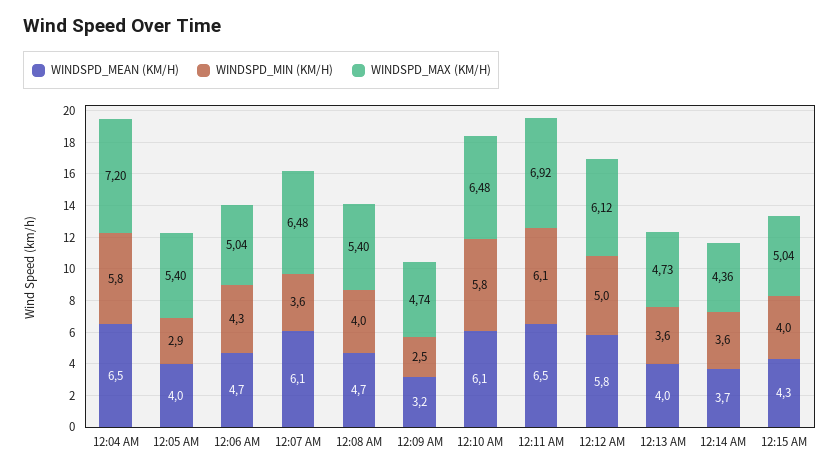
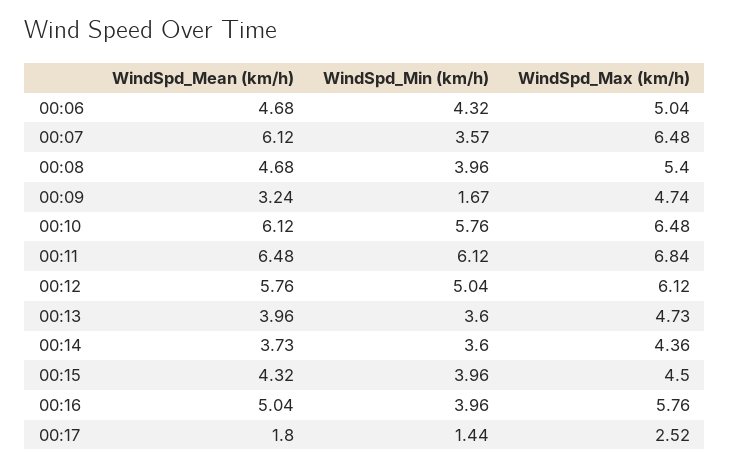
WINDSPD_MEAN (KM/H), 12:04 AM: 6.5 -> none
WINDSPD_MIN (KM/H), 12:04 AM: 5.8 -> none
WINDSPD_MAX (KM/H), 12:04 AM: 7.2 -> none
WINDSPD_MEAN (KM/H), 12:05 AM: 4 -> none
WINDSPD_MIN (KM/H), 12:05 AM: 2.9 -> none
WINDSPD_MAX (KM/H), 12:05 AM: 5.4 -> none
WINDSPD_MIN (KM/H), 12:09 AM: 2.5 -> 1.67
WINDSPD_MAX (KM/H), 12:11 AM: 6.92 -> 6.84
WINDSPD_MAX (KM/H), 12:15 AM: 5.04 -> 4.5
WINDSPD_MEAN (KM/H), 00:16: none -> 5.04
WINDSPD_MIN (KM/H), 00:16: none -> 3.96
WINDSPD_MAX (KM/H), 00:16: none -> 5.76
WINDSPD_MEAN (KM/H), 00:17: none -> 1.8
WINDSPD_MIN (KM/H), 00:17: none -> 1.44
WINDSPD_MAX (KM/H), 00:17: none -> 2.52

